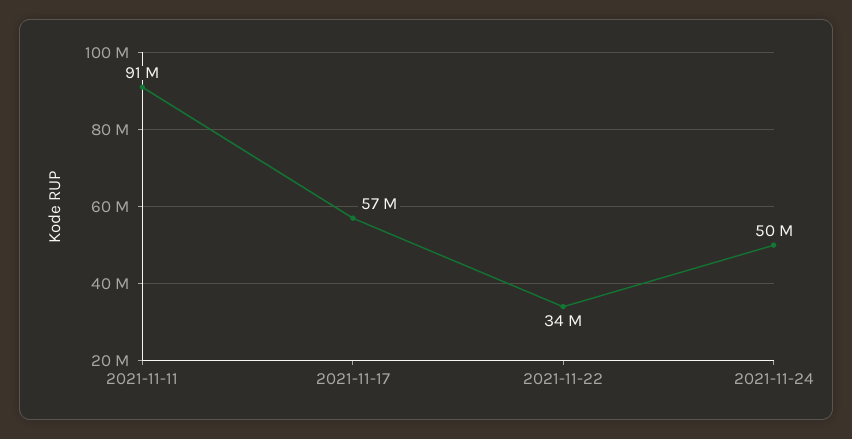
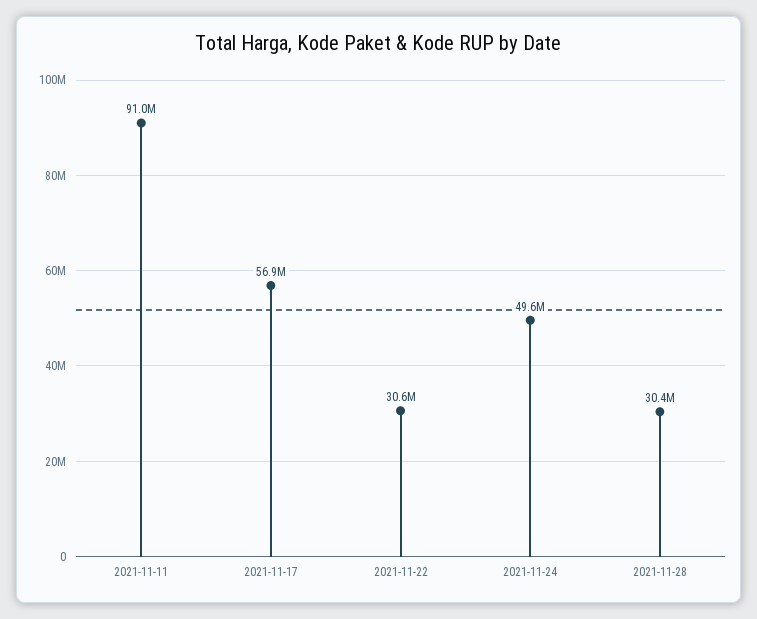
2021-11-22: 34000000 -> 30600000
2021-11-28: none -> 30400000

